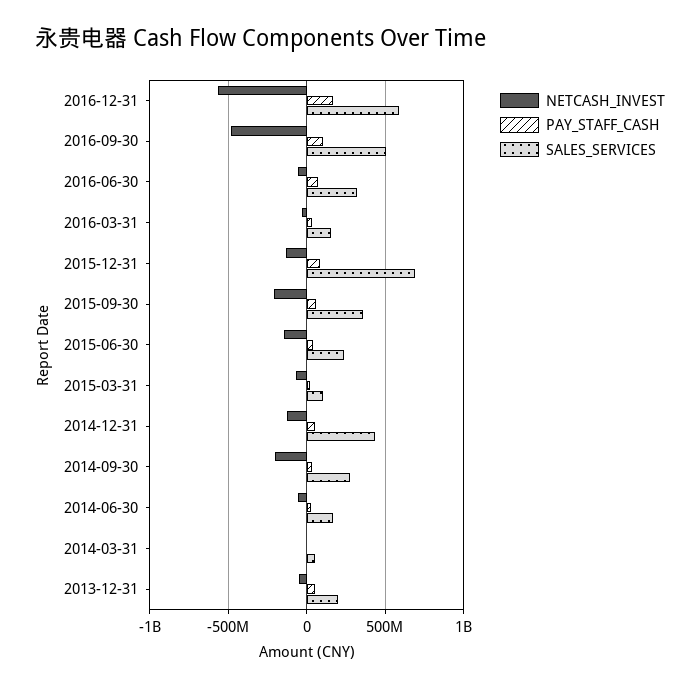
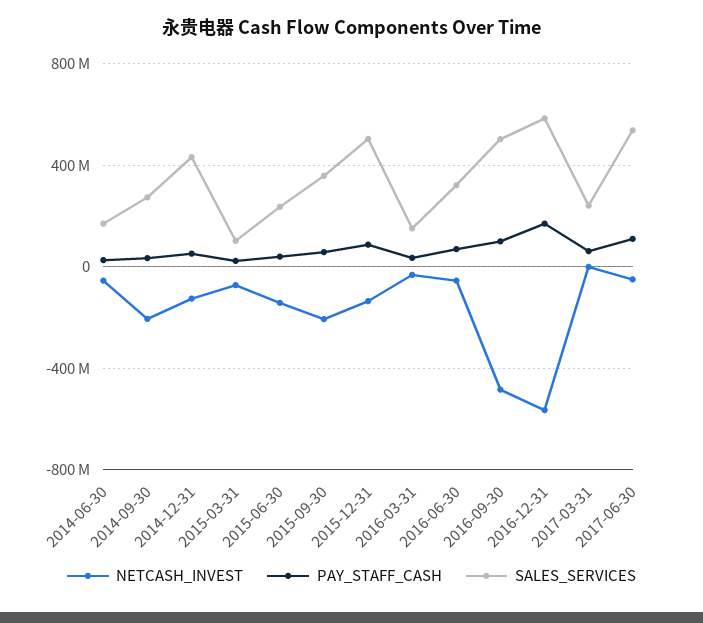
SALES_SERVICES, 2015-12-31: 700000000 -> 500000000
NETCASH_INVEST, 2014-03-31: 0 -> none
PAY_STAFF_CASH, 2014-03-31: 0 -> none
SALES_SERVICES, 2014-03-31: 50000000 -> none
NETCASH_INVEST, 2013-12-31: -50000000 -> none
PAY_STAFF_CASH, 2013-12-31: 50000000 -> none
SALES_SERVICES, 2013-12-31: 200000000 -> none
NETCASH_INVEST, 2017-03-31: none -> 0
PAY_STAFF_CASH, 2017-03-31: none -> 50000000
SALES_SERVICES, 2017-03-31: none -> 250000000
NETCASH_INVEST, 2017-06-30: none -> -50000000
PAY_STAFF_CASH, 2017-06-30: none -> 100000000
SALES_SERVICES, 2017-06-30: none -> 550000000

